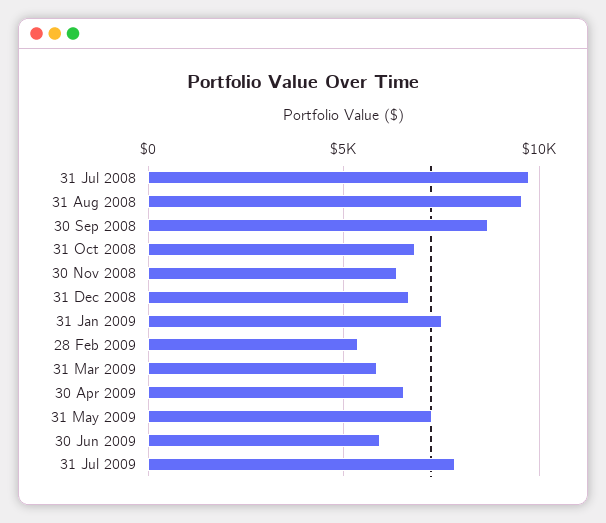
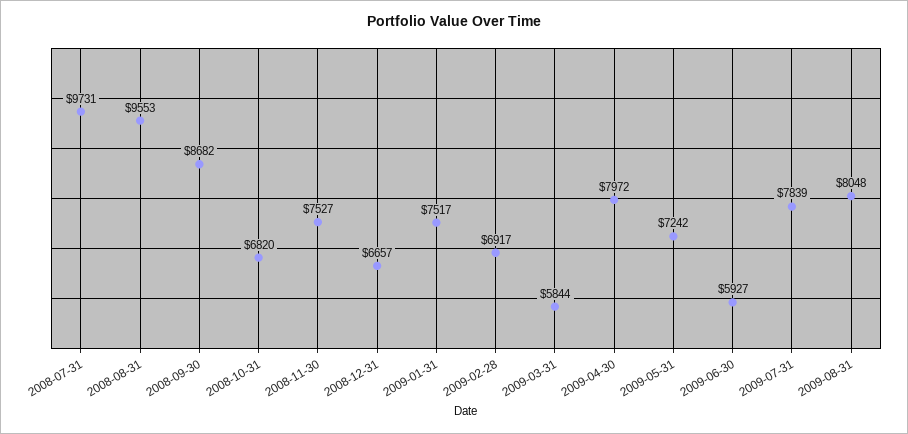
30 Nov 2008: 6500 -> 7527
28 Feb 2009: 5500 -> 6917
30 Apr 2009: 6500 -> 7972
2009-08-31: none -> 8048

